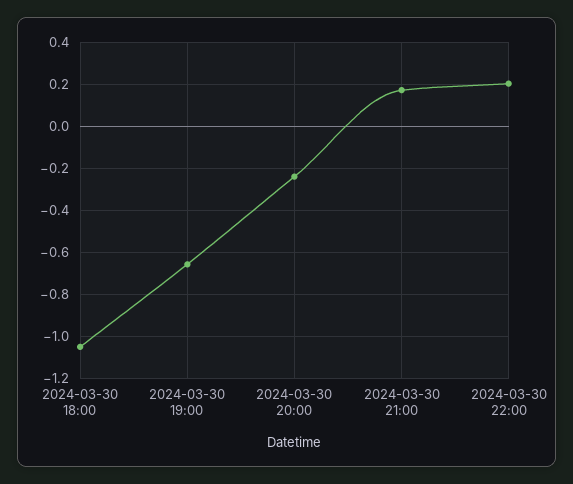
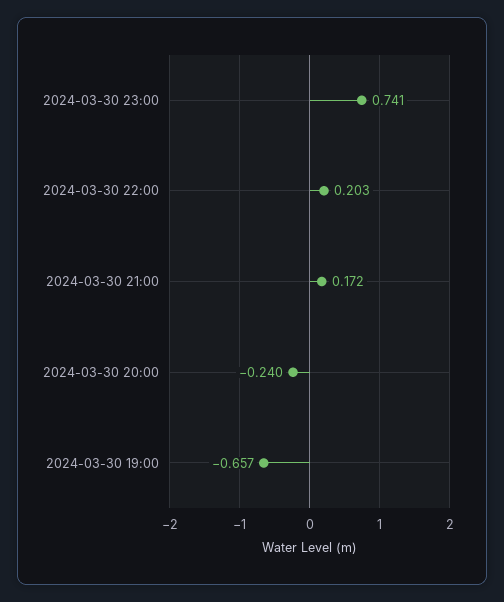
2024-03-30 18:00: -1.05 -> none
2024-03-30 23:00: none -> 0.741

